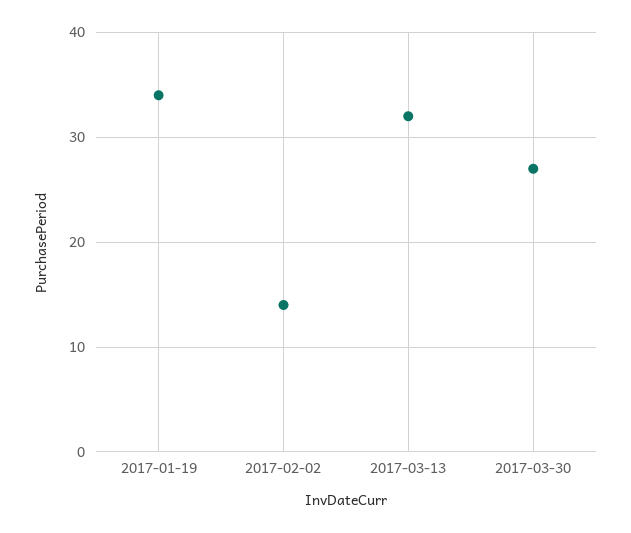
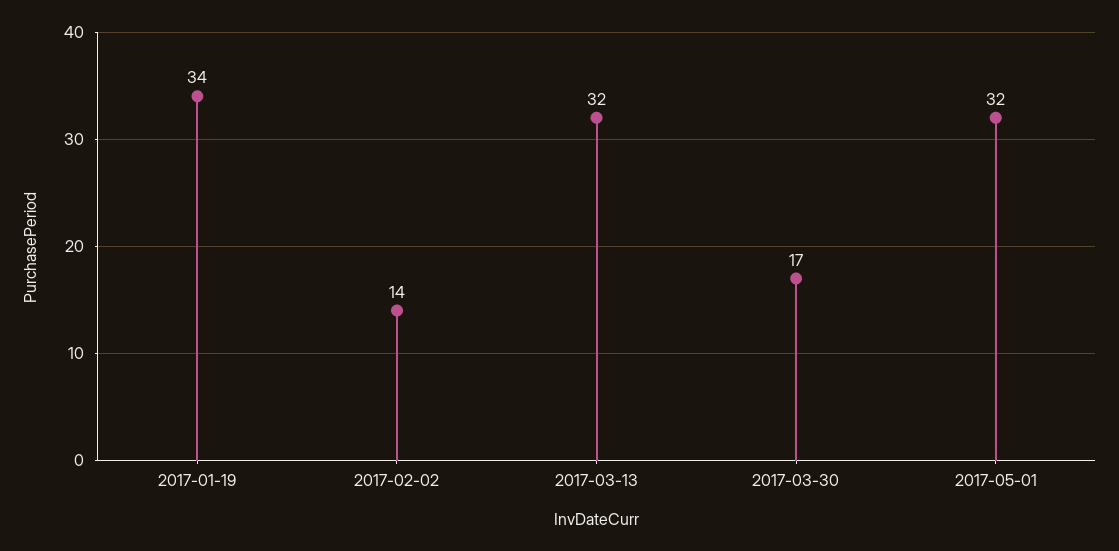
2017-03-30: 27 -> 17
2017-05-01: none -> 32

